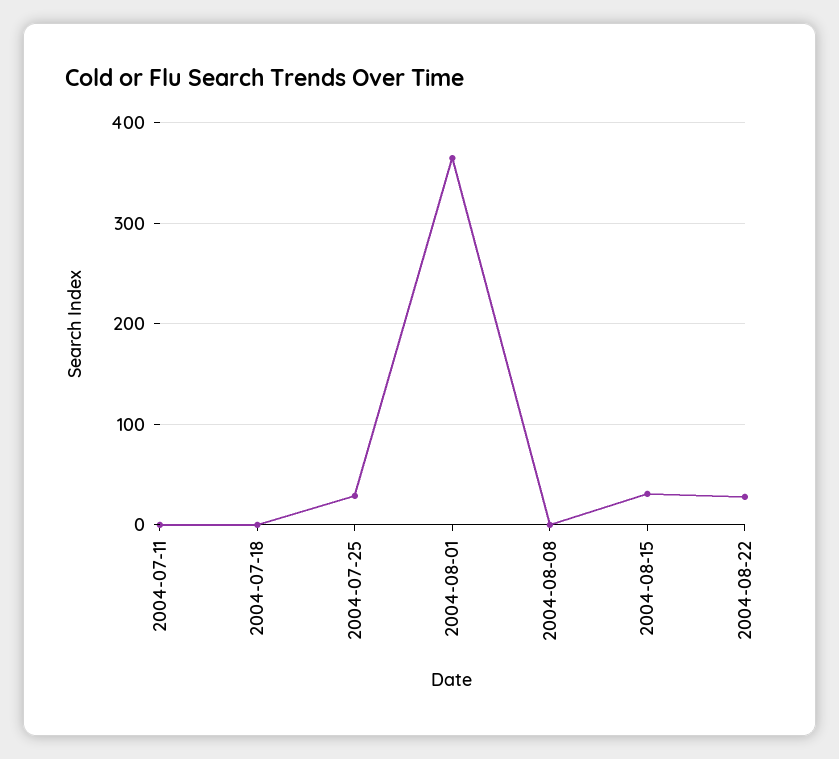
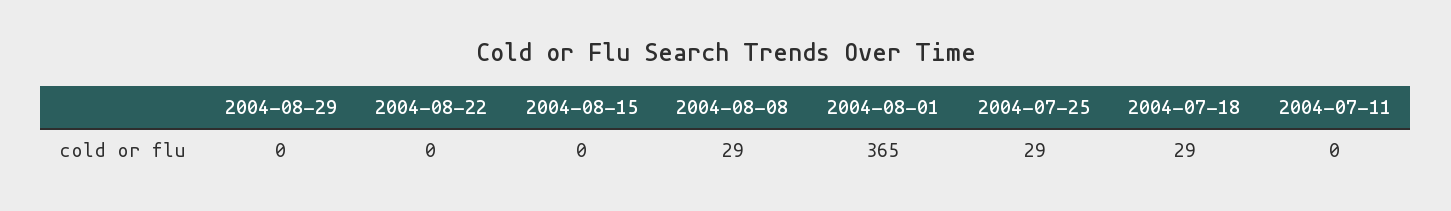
2004-07-18: 0 -> 29
2004-08-08: 0 -> 29
2004-08-15: 30 -> 0
2004-08-22: 30 -> 0
2004-08-29: none -> 0

